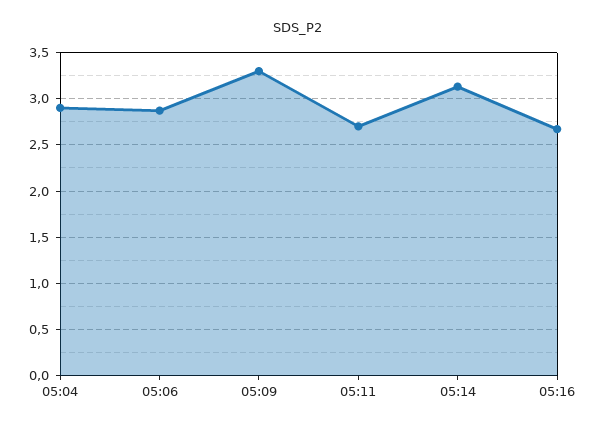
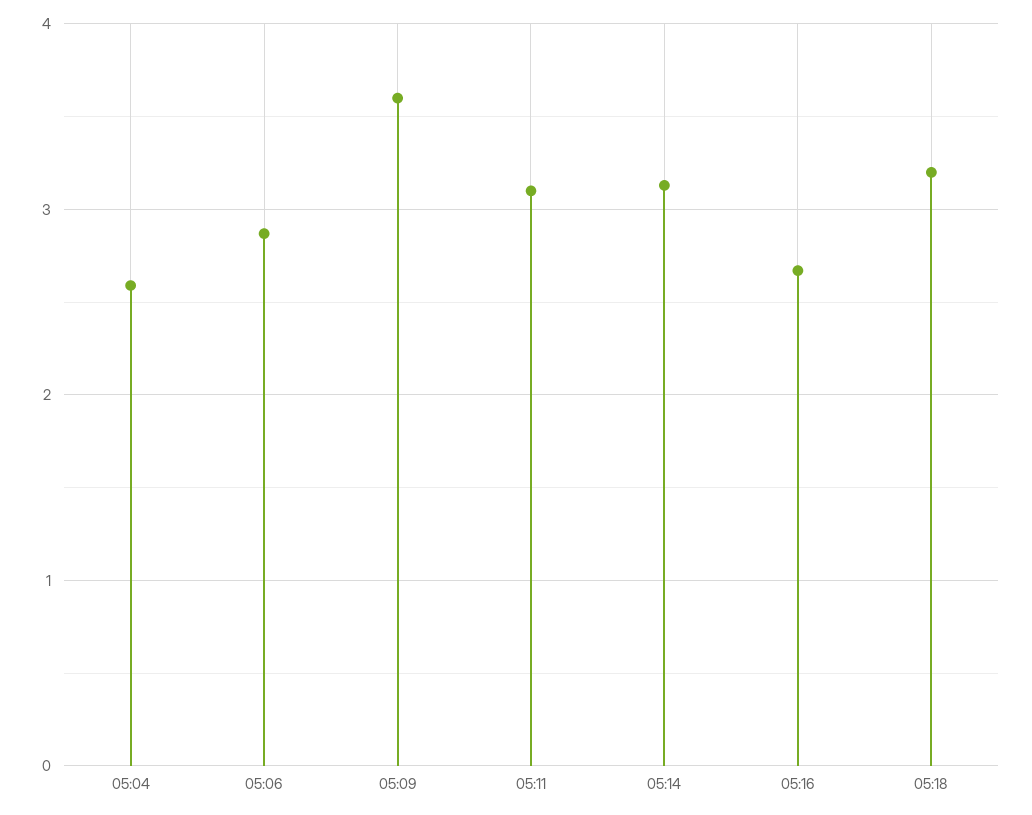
05:04: 2.9 -> 2.6
05:09: 3.3 -> 3.6
05:11: 2.7 -> 3.1
05:18: none -> 3.2

